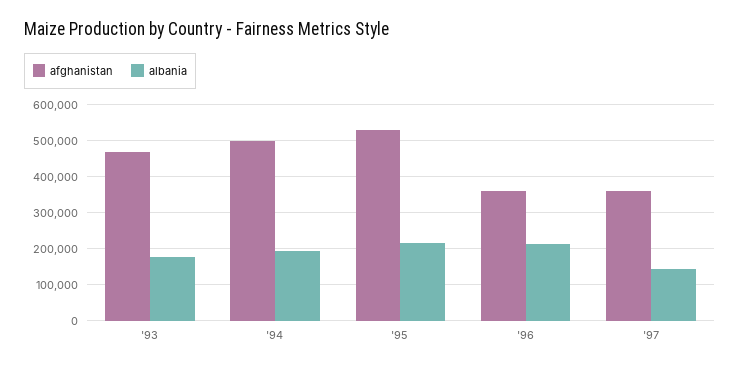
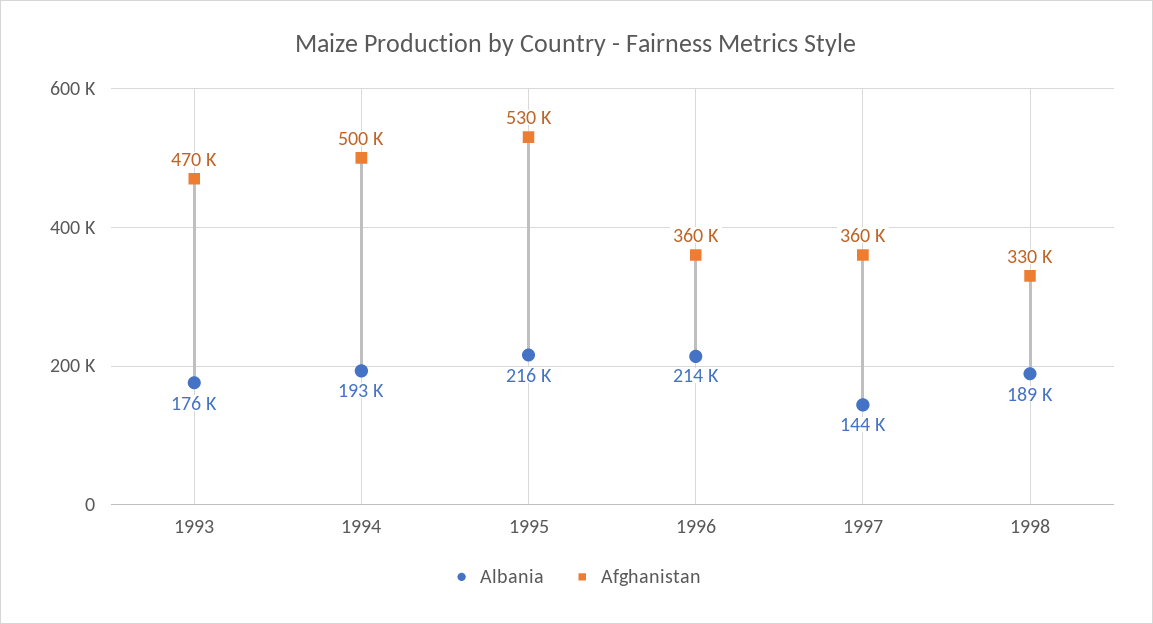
albania, 1998: none -> 189000
afghanistan, 1998: none -> 330000

